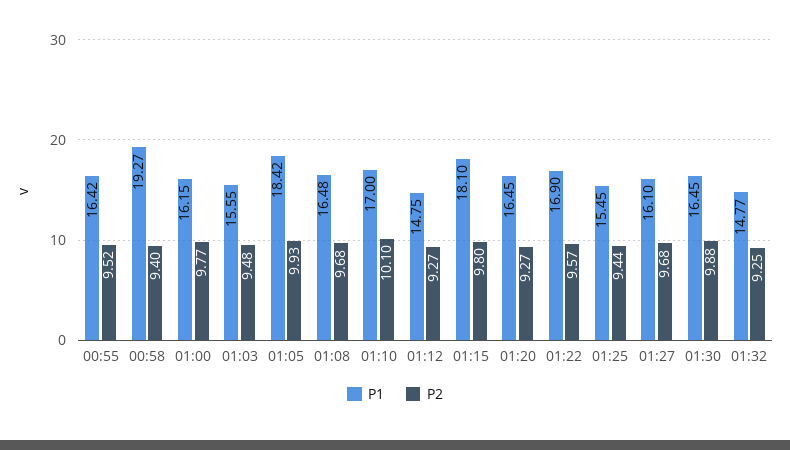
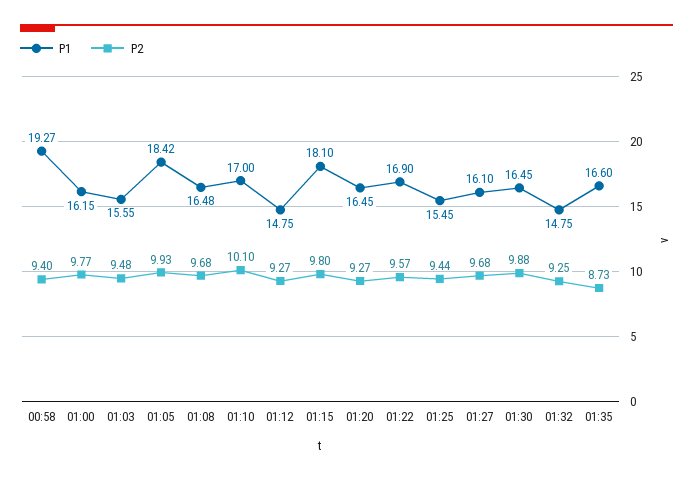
P1, 00:55: 16.42 -> none
P2, 00:55: 9.52 -> none
P1, 01:32: 14.77 -> 14.75
P1, 01:35: none -> 16.6
P2, 01:35: none -> 8.73

